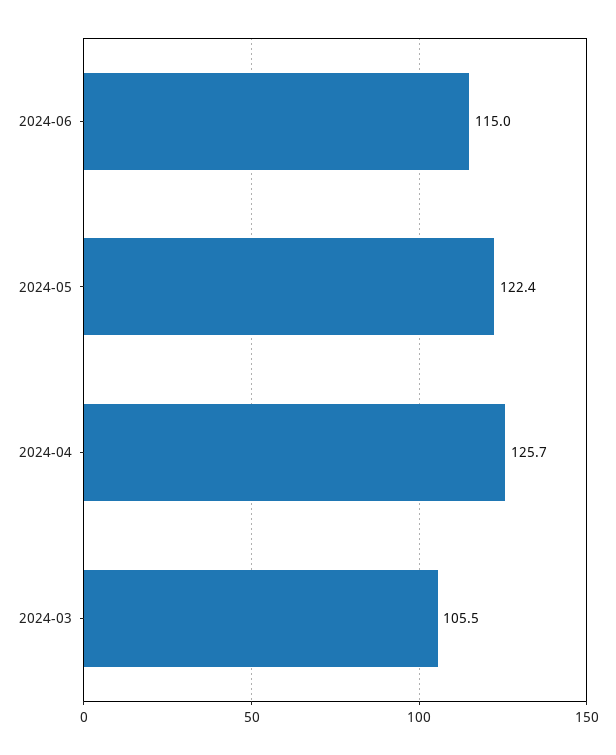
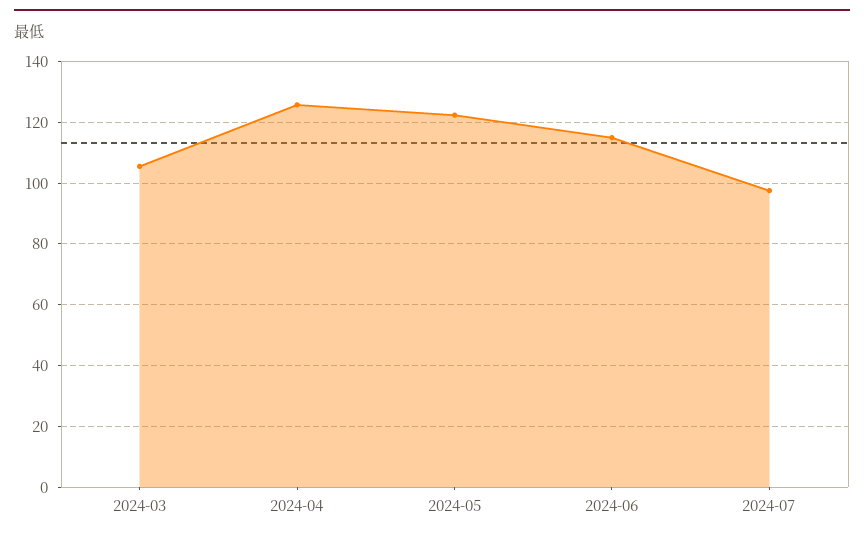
2024-07: none -> 98

